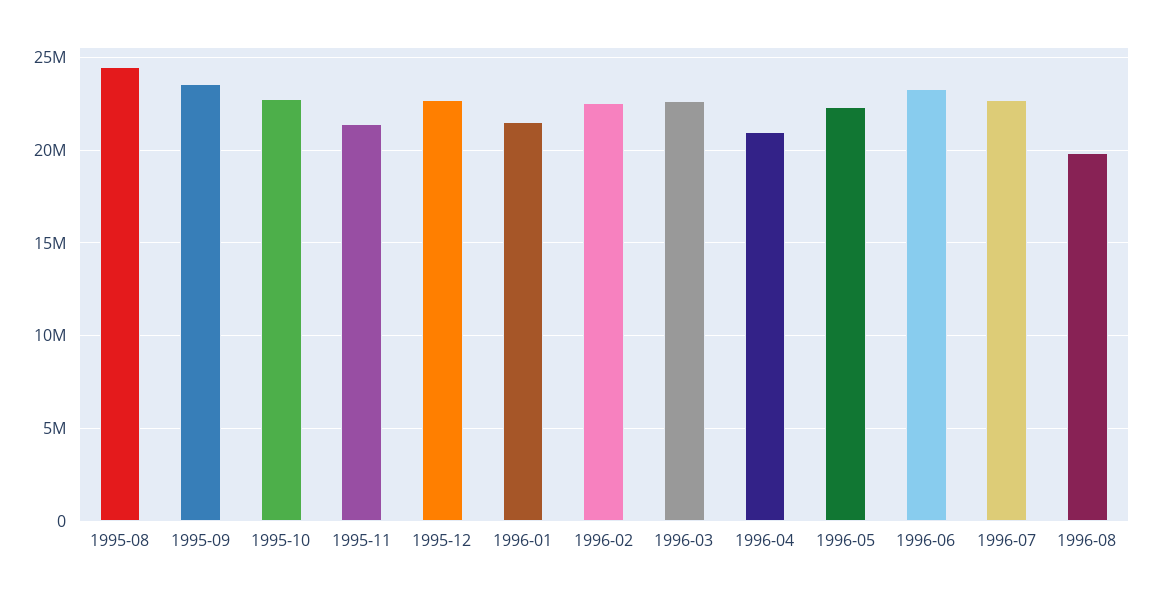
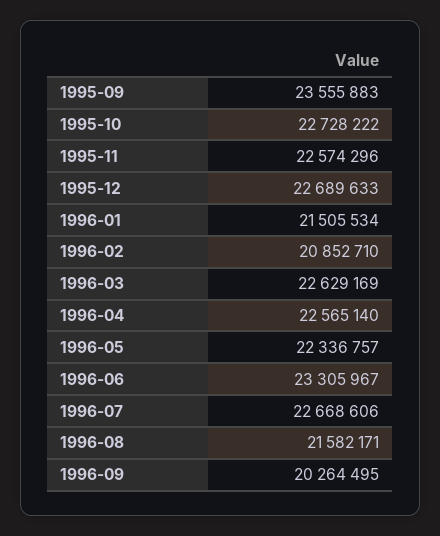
1995-08: 24500000 -> none
1995-11: 21500000 -> 22574296
1996-02: 22500000 -> 20852710
1996-04: 21000000 -> 22565140
1996-08: 20000000 -> 21582171
1996-09: none -> 20264495

